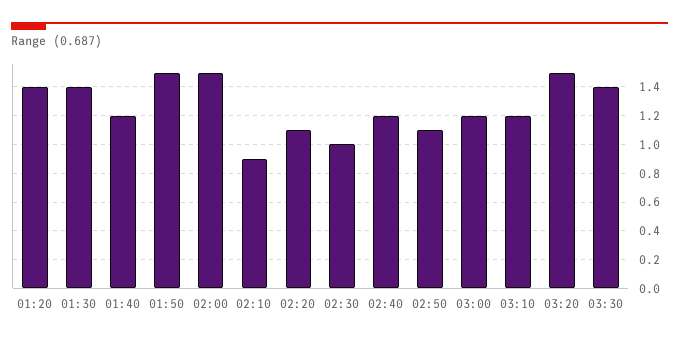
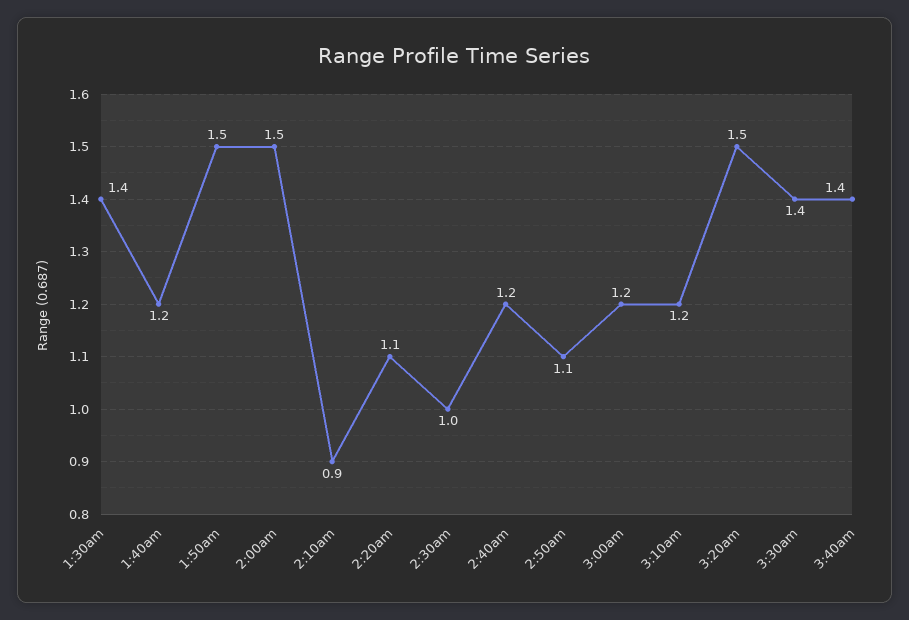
01:20: 1.4 -> none
3:40am: none -> 1.4

